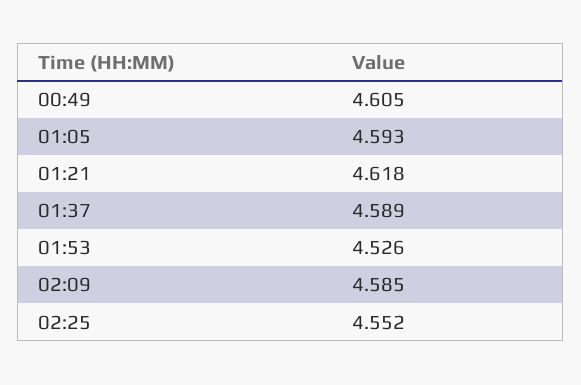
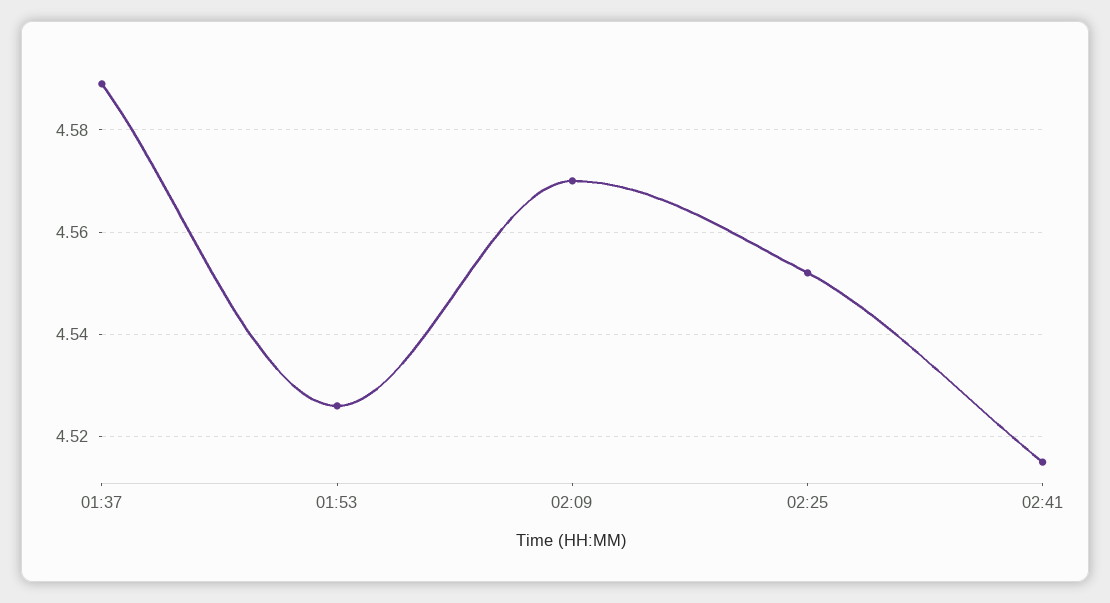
00:49: 4.605 -> none
01:05: 4.593 -> none
01:21: 4.618 -> none
02:09: 4.585 -> 4.57
02:41: none -> 4.515

